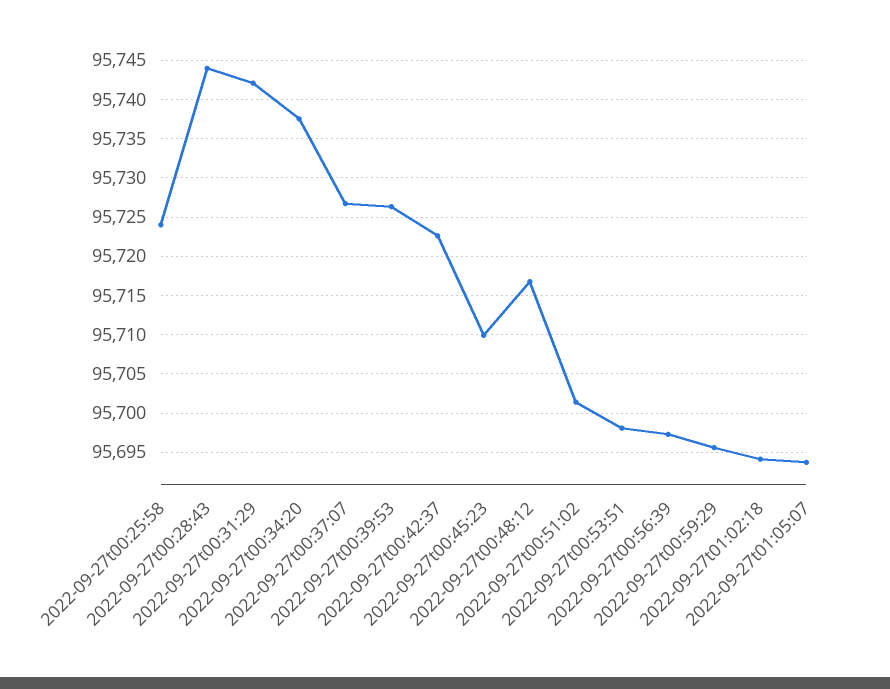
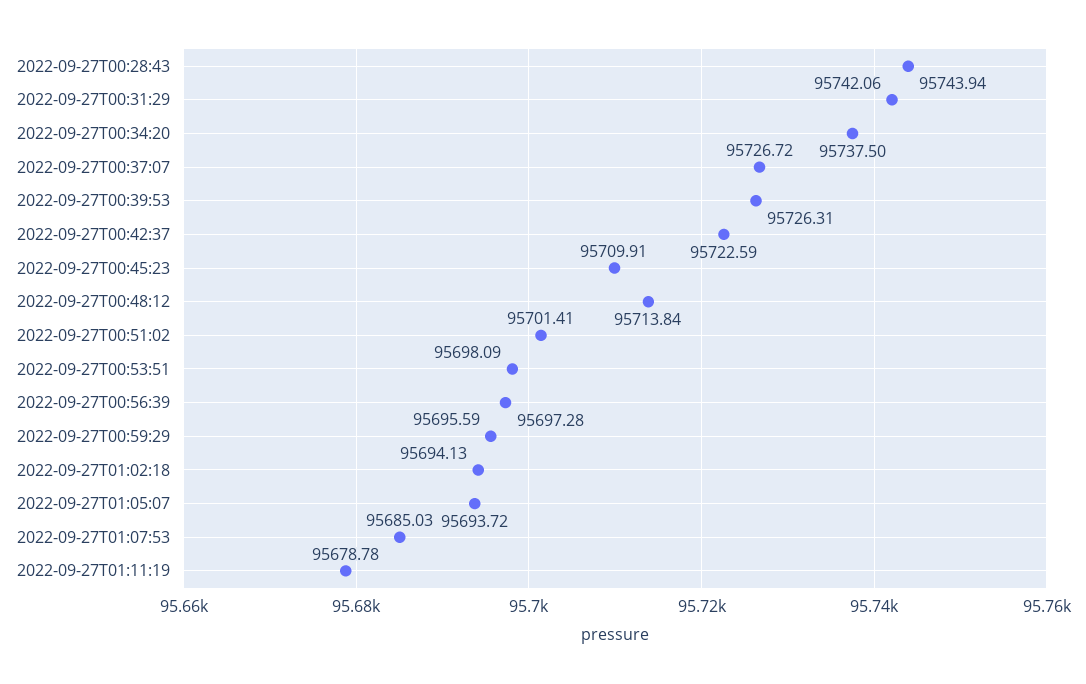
2022-09-27t00:25:58: 95724 -> none
2022-09-27t00:48:12: 95717 -> 95713.84
2022-09-27T01:07:53: none -> 95685.03
2022-09-27T01:11:19: none -> 95678.78

